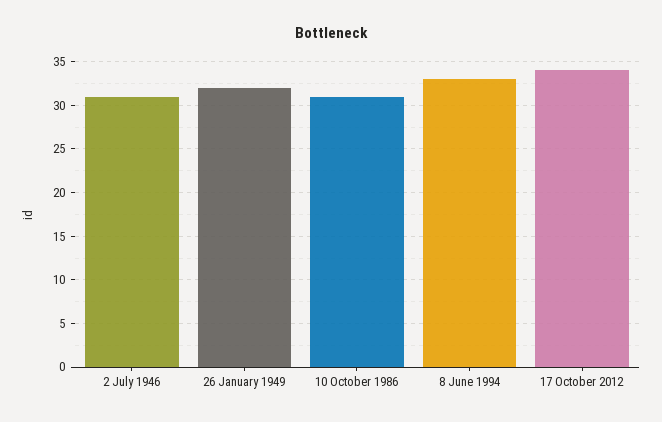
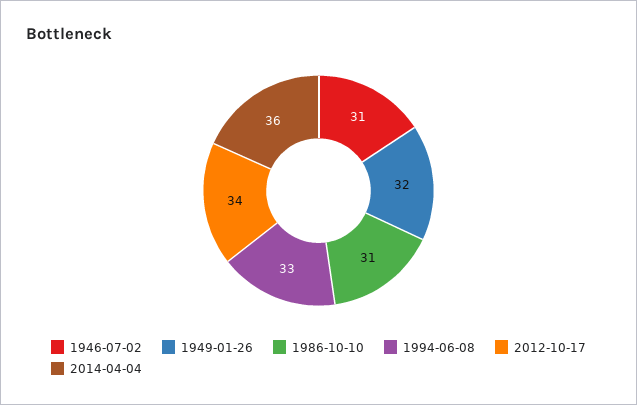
2014-04-04: none -> 36

